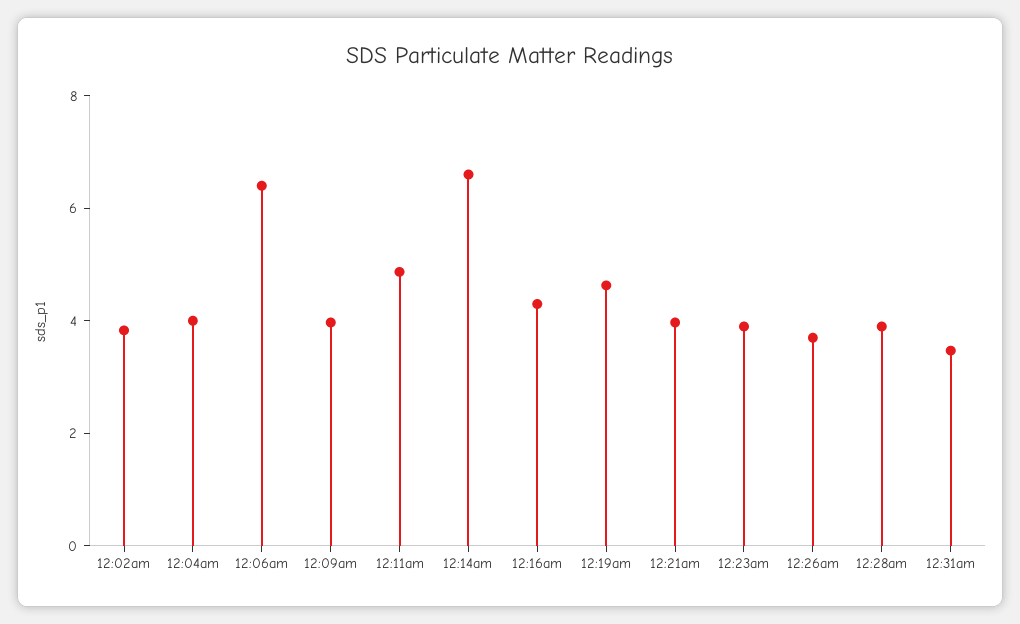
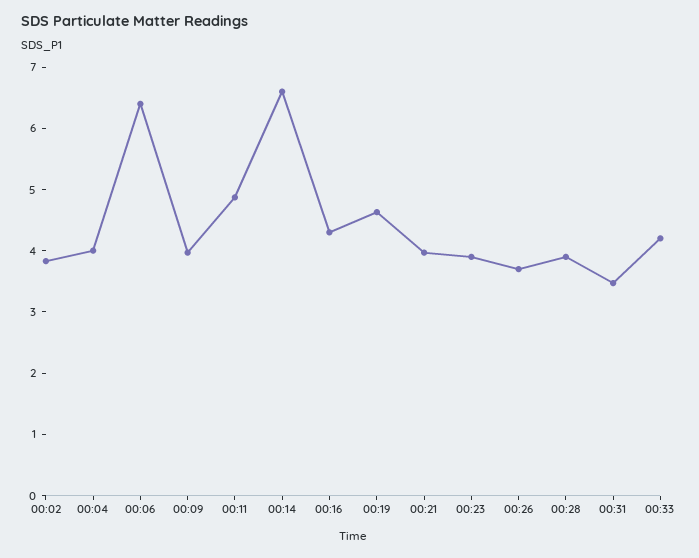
00:33: none -> 4.2

